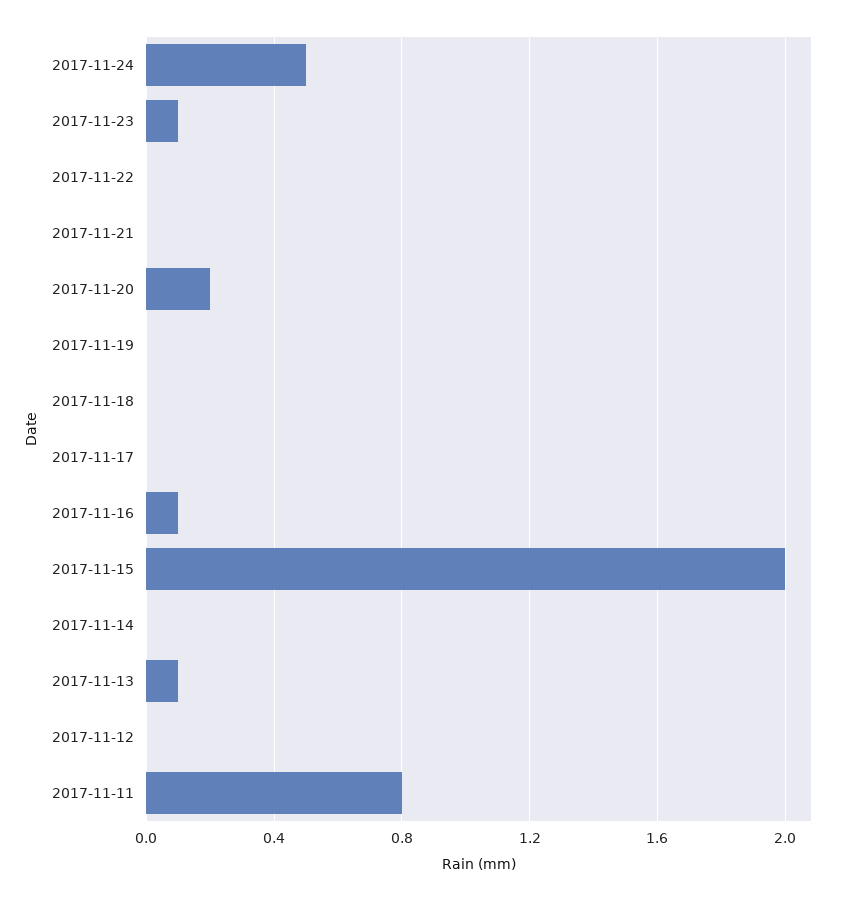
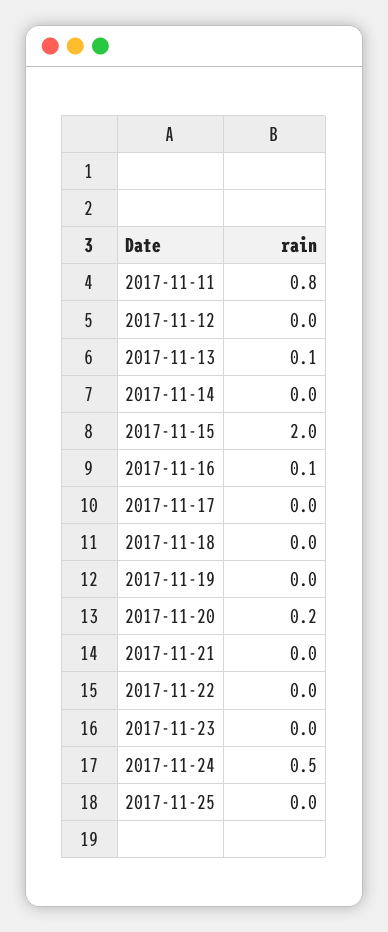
2017-11-23: 0.1 -> 0
2017-11-25: none -> 0

